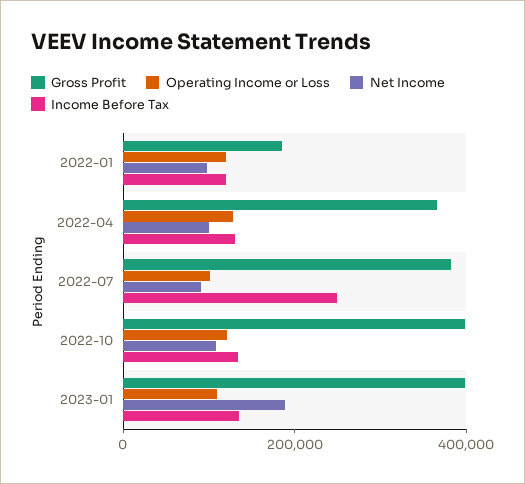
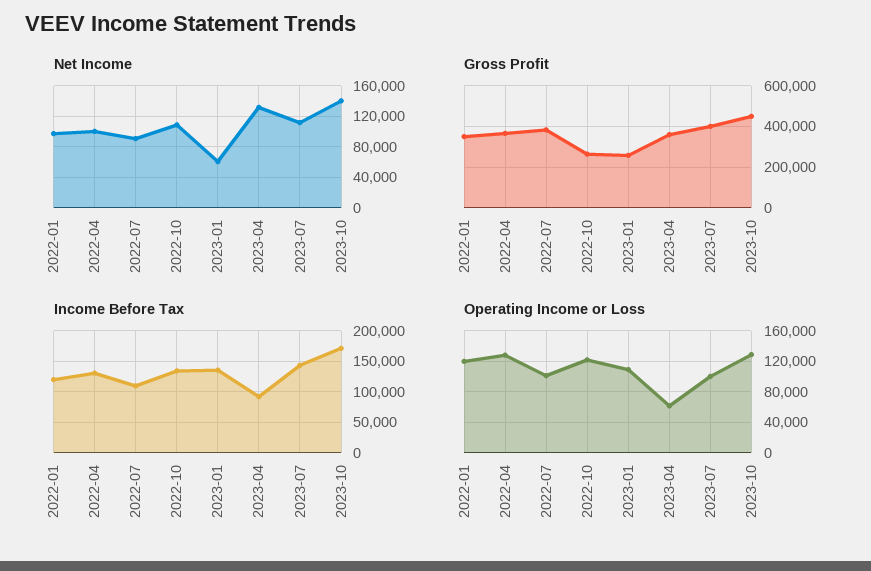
Gross Profit, 2022-01: 200000 -> 350000
Income Before Tax, 2022-07: 250000 -> 110000
Gross Profit, 2022-10: 400000 -> 250000
Gross Profit, 2023-01: 400000 -> 250000
Net Income, 2023-01: 200000 -> 60000
Net Income, 2023-04: none -> 130000
Net Income, 2023-07: none -> 110000
Net Income, 2023-10: none -> 140000
Gross Profit, 2023-04: none -> 350000
Gross Profit, 2023-07: none -> 400000
Gross Profit, 2023-10: none -> 450000
Income Before Tax, 2023-04: none -> 90000
Income Before Tax, 2023-07: none -> 140000
Income Before Tax, 2023-10: none -> 170000
Operating Income or Loss, 2023-04: none -> 60000
Operating Income or Loss, 2023-07: none -> 100000
Operating Income or Loss, 2023-10: none -> 130000

